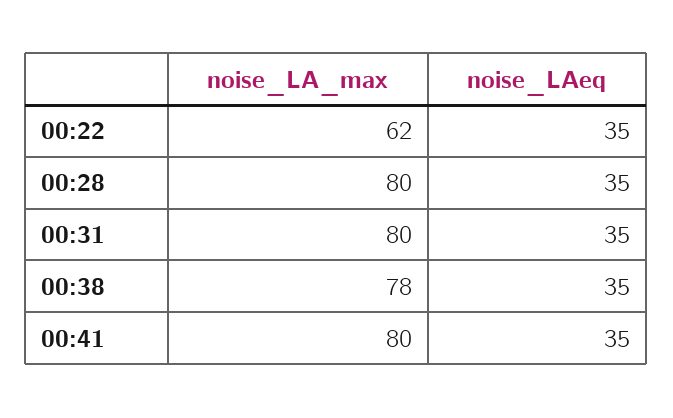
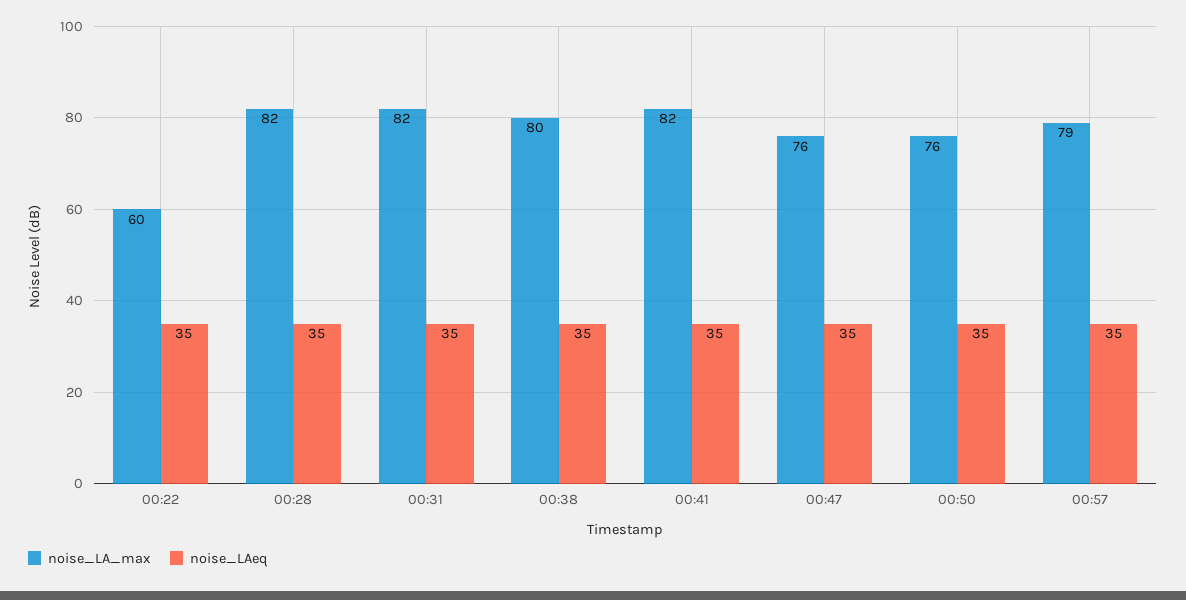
noise_LA_max, 00:22: 62 -> 60
noise_LA_max, 00:28: 80 -> 82
noise_LA_max, 00:31: 80 -> 82
noise_LA_max, 00:38: 78 -> 80
noise_LA_max, 00:41: 80 -> 82
noise_LA_max, 00:47: none -> 76
noise_LAeq, 00:47: none -> 35
noise_LA_max, 00:50: none -> 76
noise_LAeq, 00:50: none -> 35
noise_LA_max, 00:57: none -> 79
noise_LAeq, 00:57: none -> 35

